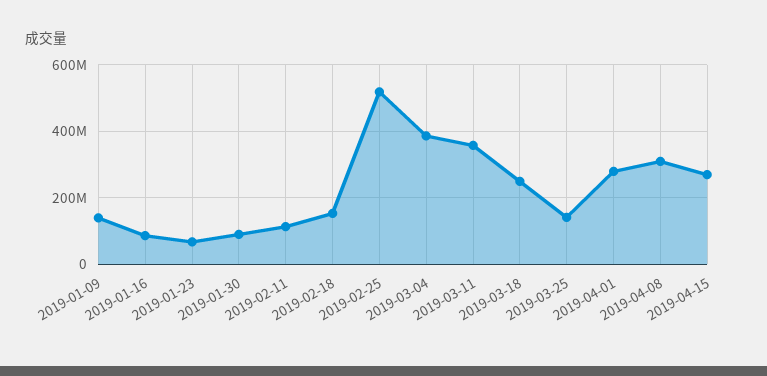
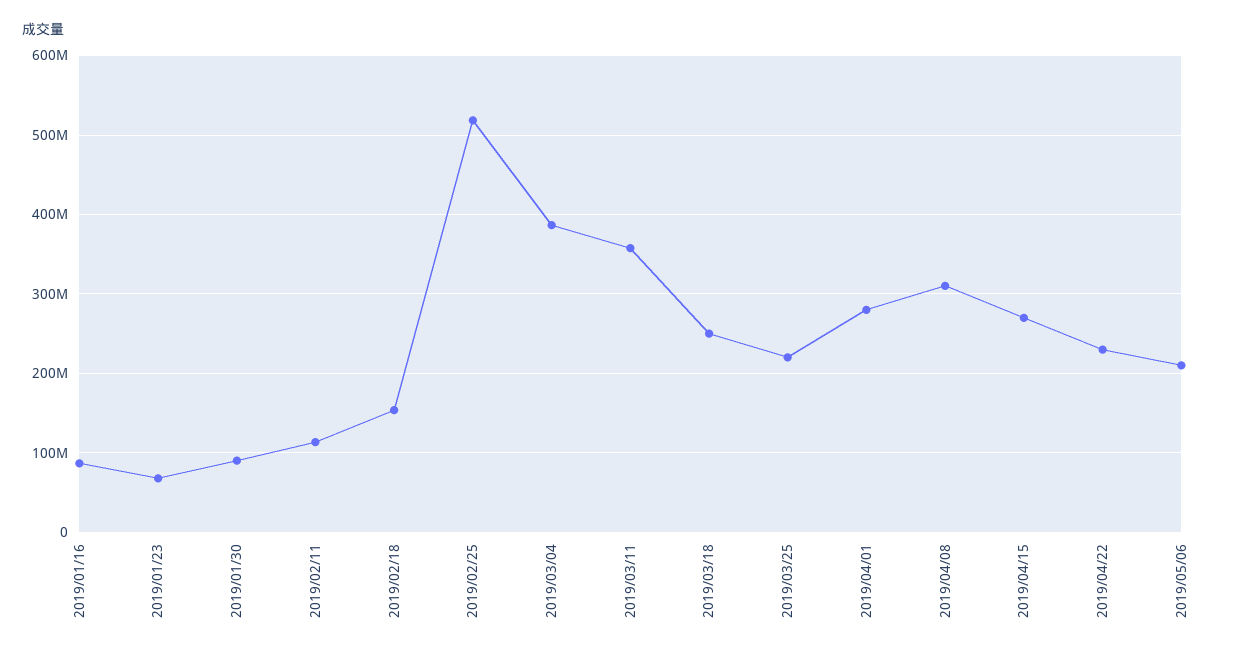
2019-01-09: 140000000 -> none
2019-03-25: 140000000 -> 220000000
2019/04/22: none -> 230000000
2019/05/06: none -> 210000000

